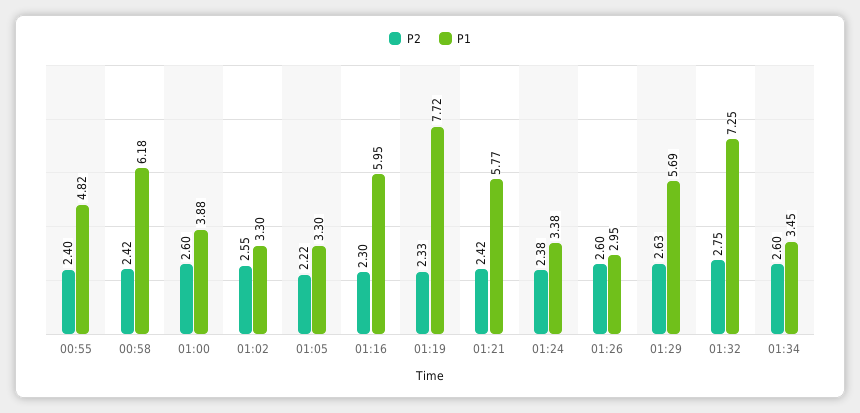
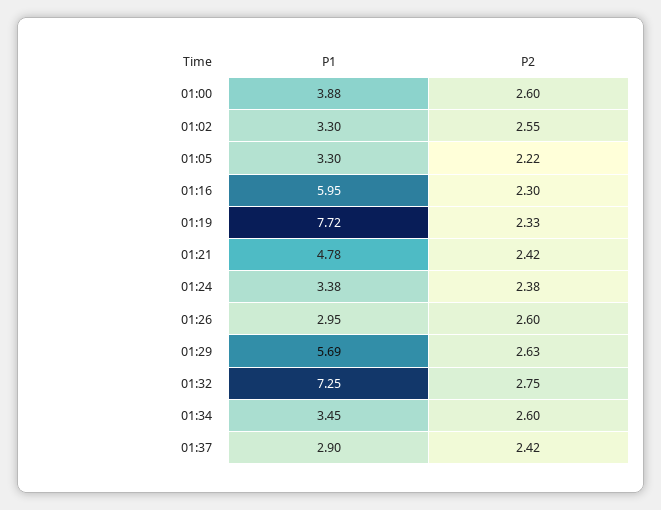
P2, 00:55: 2.4 -> none
P1, 00:55: 4.82 -> none
P2, 00:58: 2.42 -> none
P1, 00:58: 6.18 -> none
P1, 01:21: 5.77 -> 4.78
P1, 01:37: none -> 2.9
P2, 01:37: none -> 2.42

